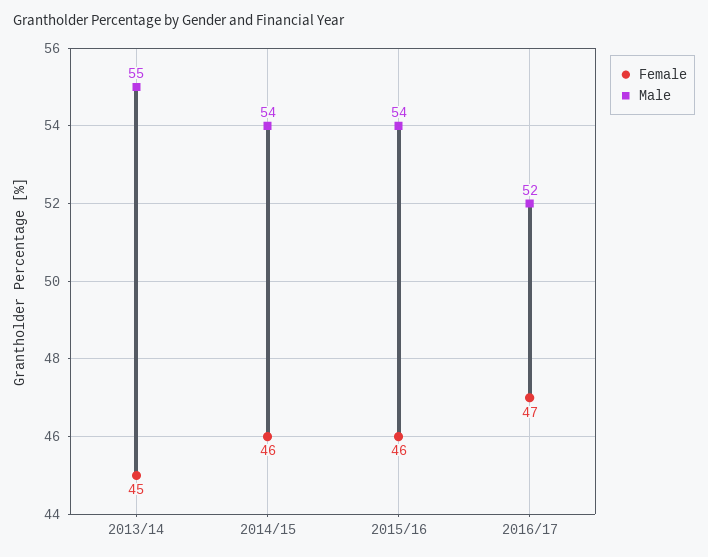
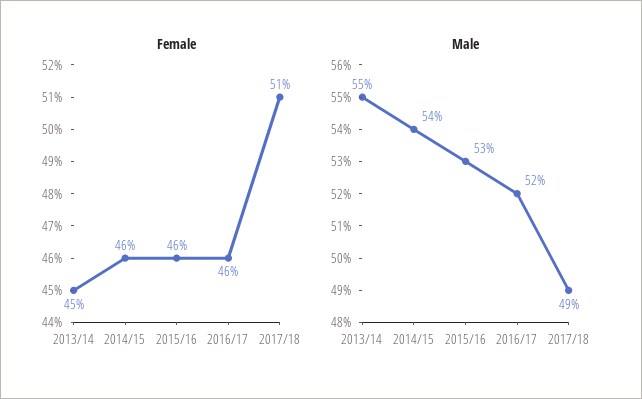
Male, 2015/16: 54 -> 53
Female, 2016/17: 47 -> 46
Female, 2017/18: none -> 51
Male, 2017/18: none -> 49

